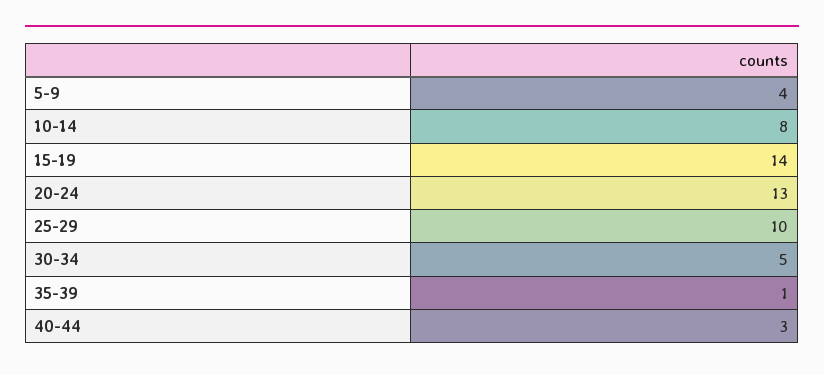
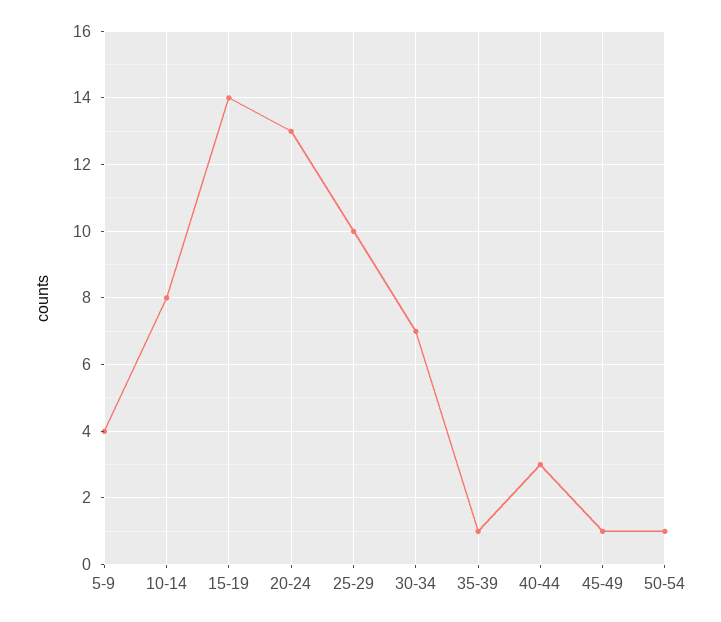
30-34: 5 -> 7
45-49: none -> 1
50-54: none -> 1

